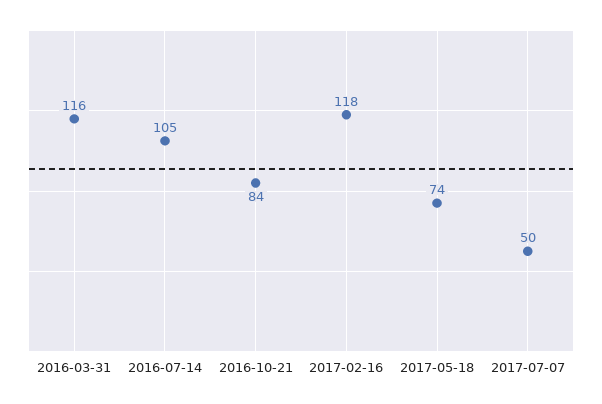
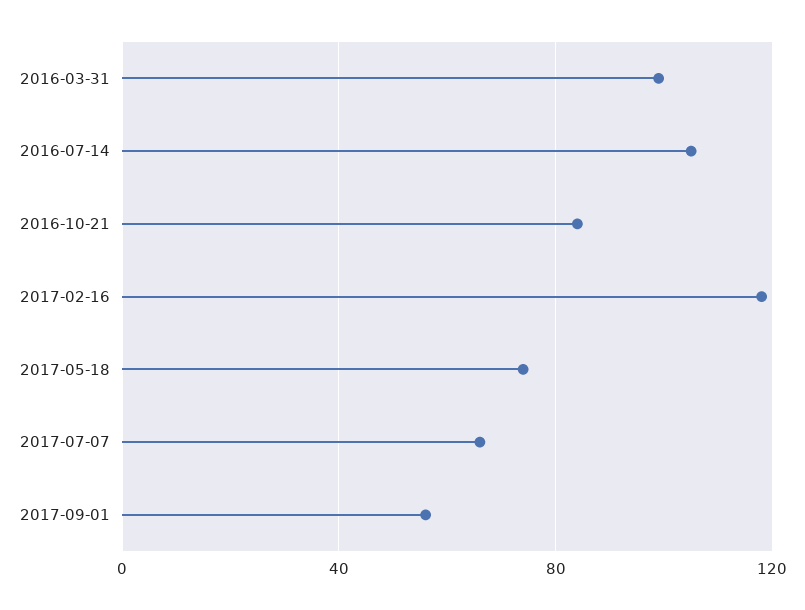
2016-03-31: 116 -> 100
2017-07-07: 50 -> 65
2017-09-01: none -> 55

